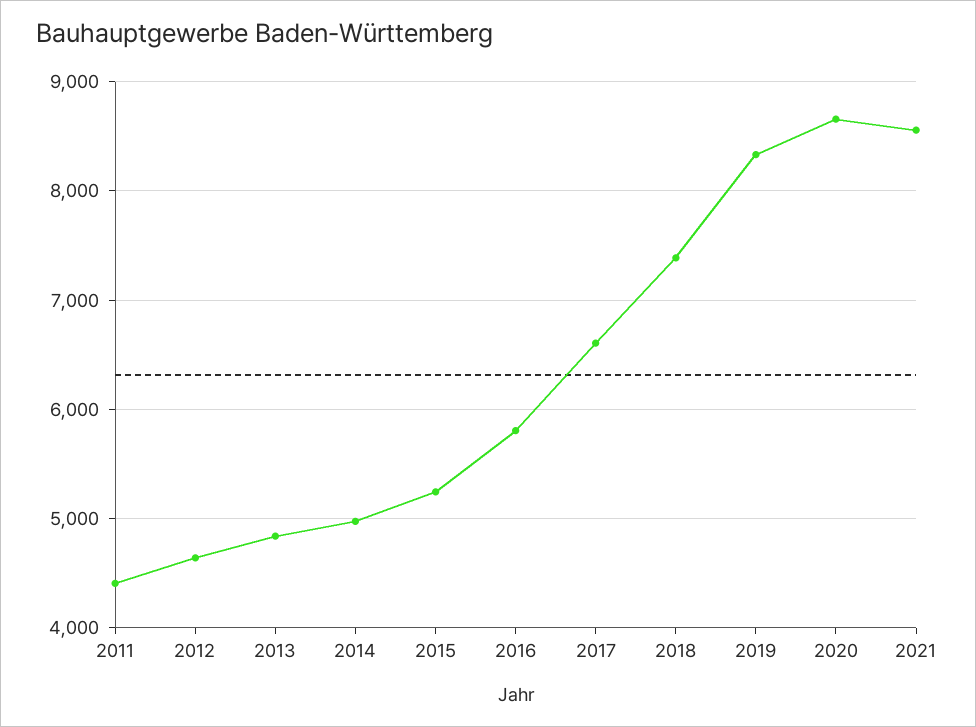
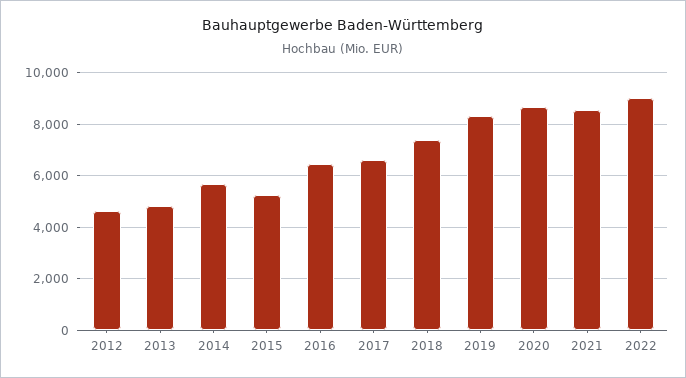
2011: 4400 -> none
2014: 5000 -> 5750
2016: 5800 -> 6500
2022: none -> 9000

